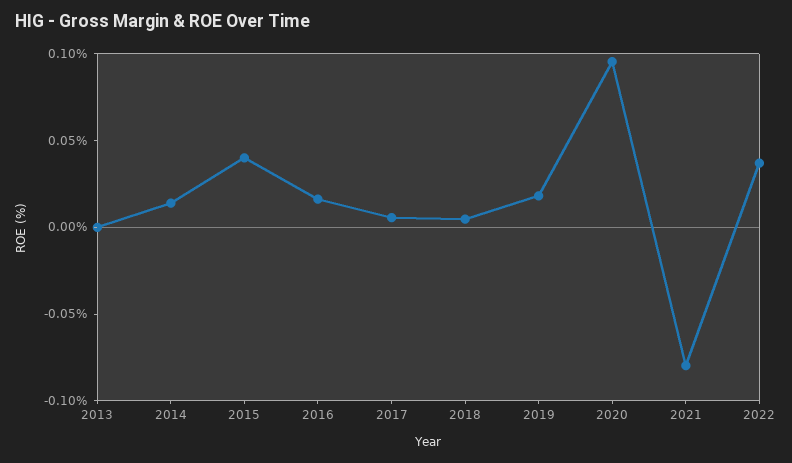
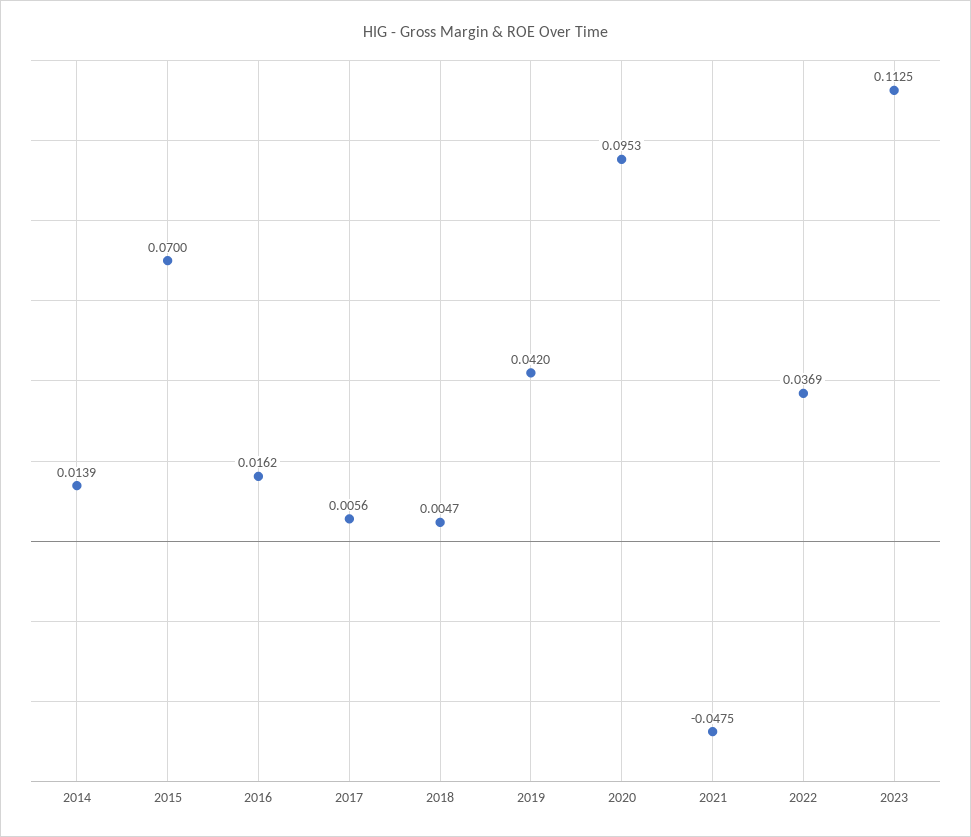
2013: 0 -> none
2015: 0.04 -> 0.07
2019: 0.02 -> 0.042
2021: -0.08 -> -0.0475
2023: none -> 0.1125

